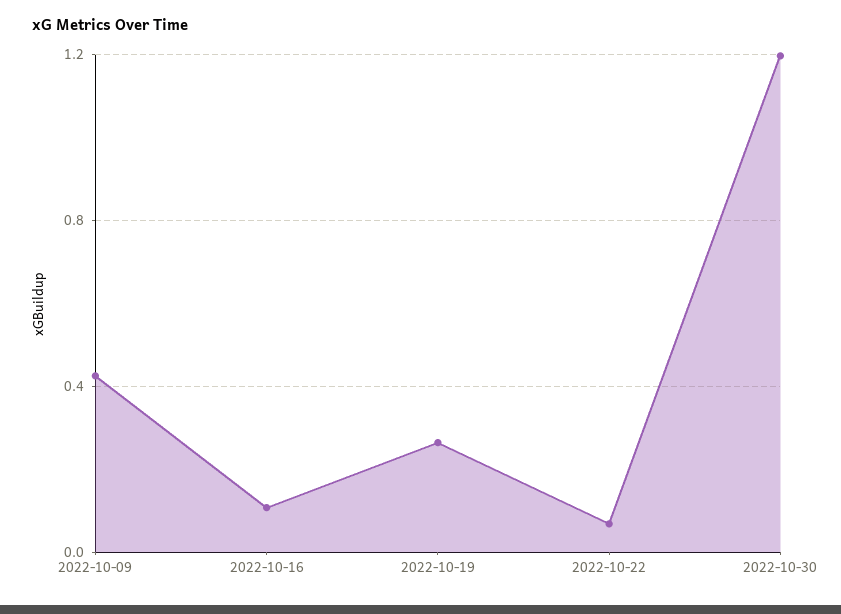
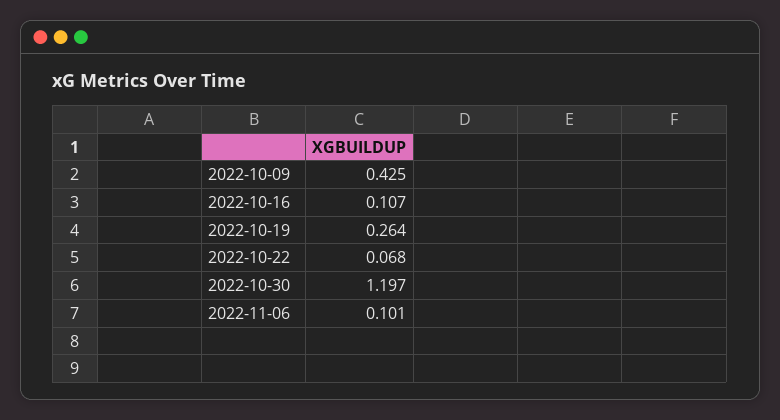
2022-11-06: none -> 0.101

